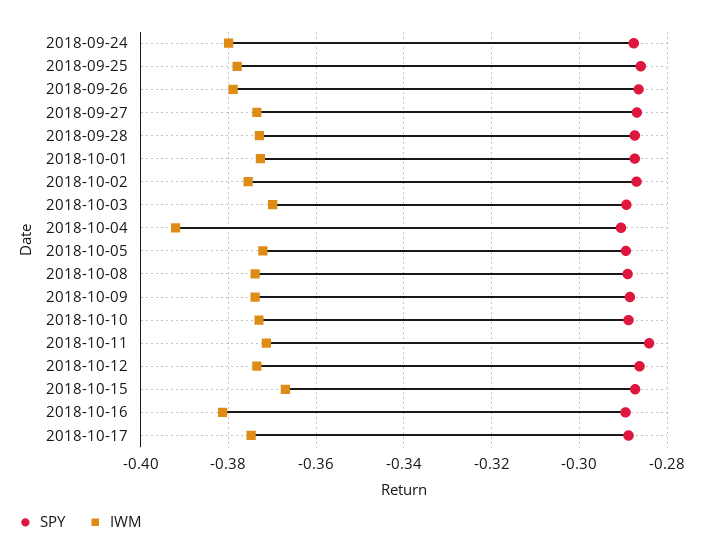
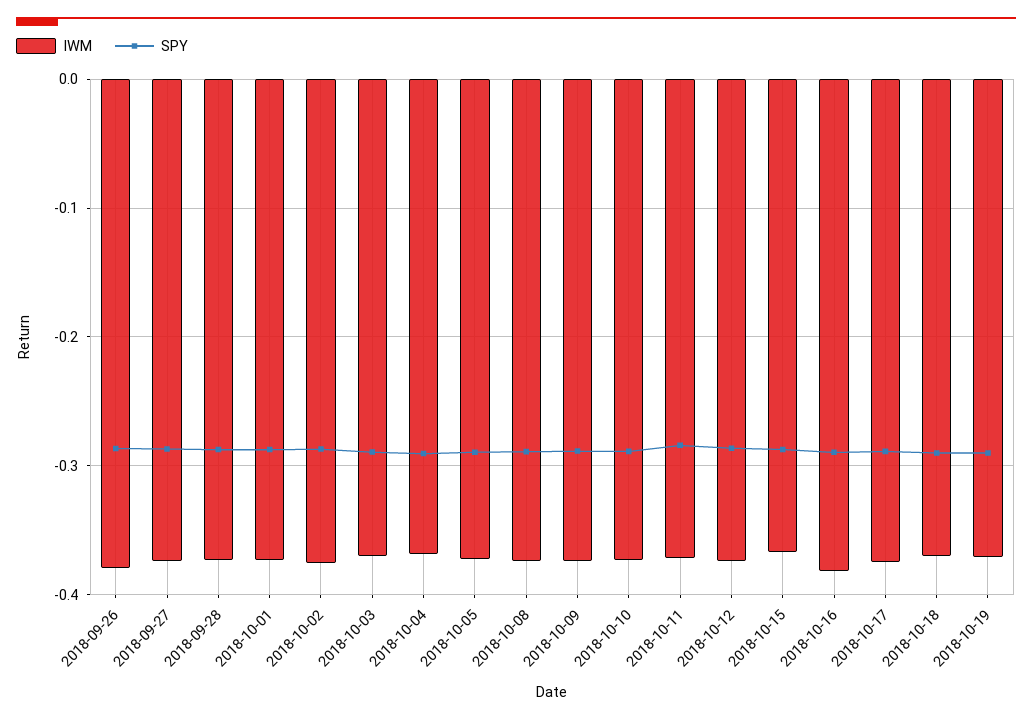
SPY, 2018-09-24: -0.288 -> none
IWM, 2018-09-24: -0.38 -> none
SPY, 2018-09-25: -0.286 -> none
IWM, 2018-09-25: -0.378 -> none
IWM, 2018-10-04: -0.392 -> -0.37
IWM, 2018-10-18: none -> -0.37
SPY, 2018-10-18: none -> -0.29
IWM, 2018-10-19: none -> -0.37
SPY, 2018-10-19: none -> -0.29

